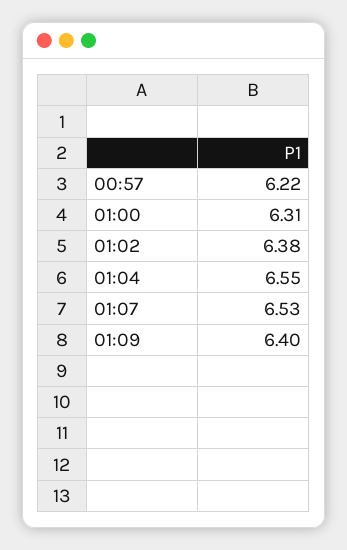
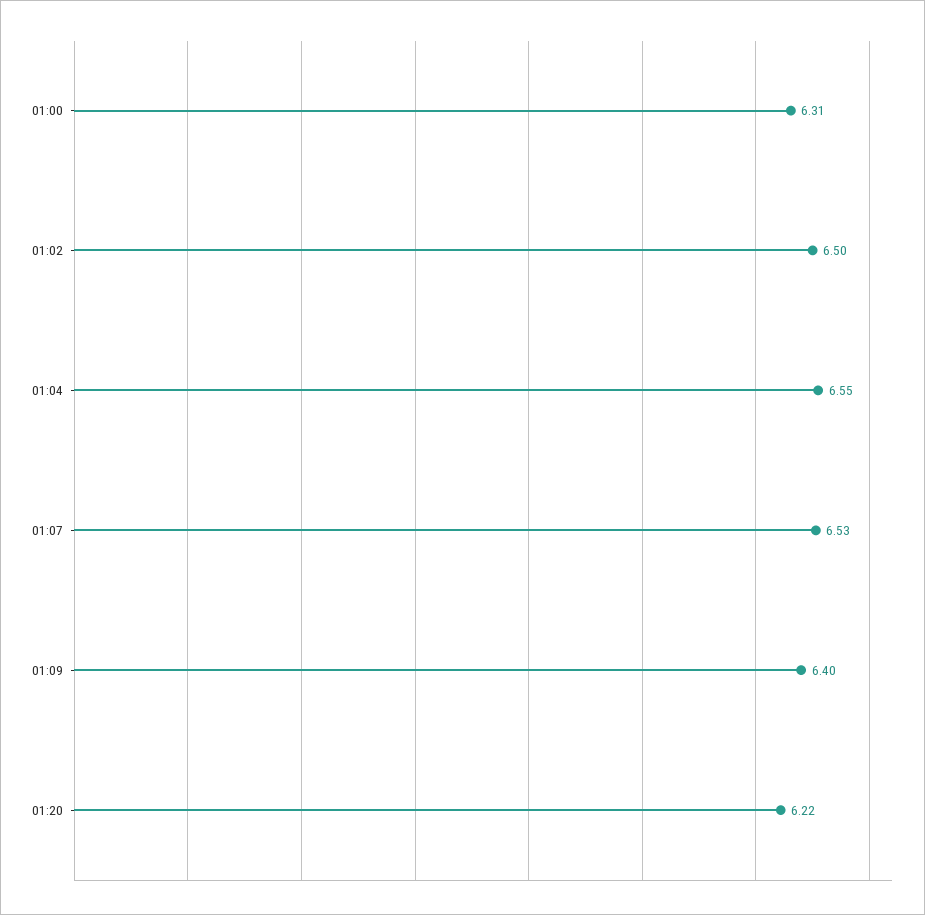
00:57: 6.22 -> none
01:02: 6.38 -> 6.5
01:20: none -> 6.22

